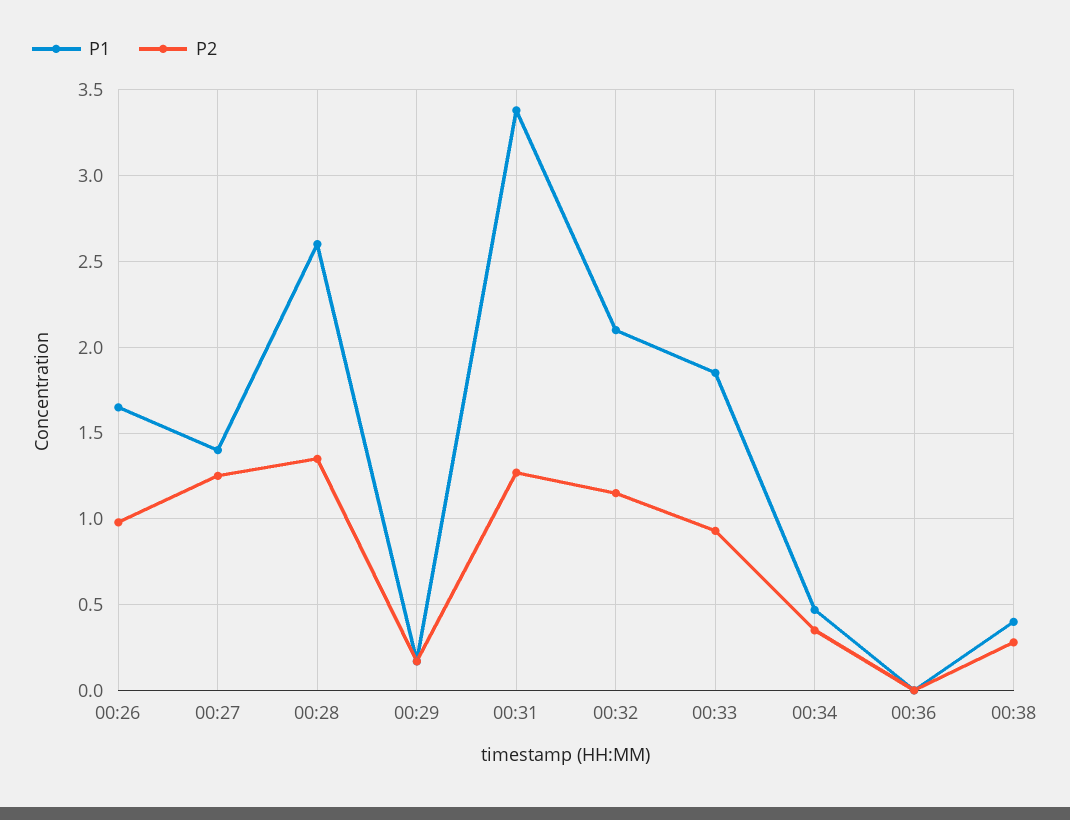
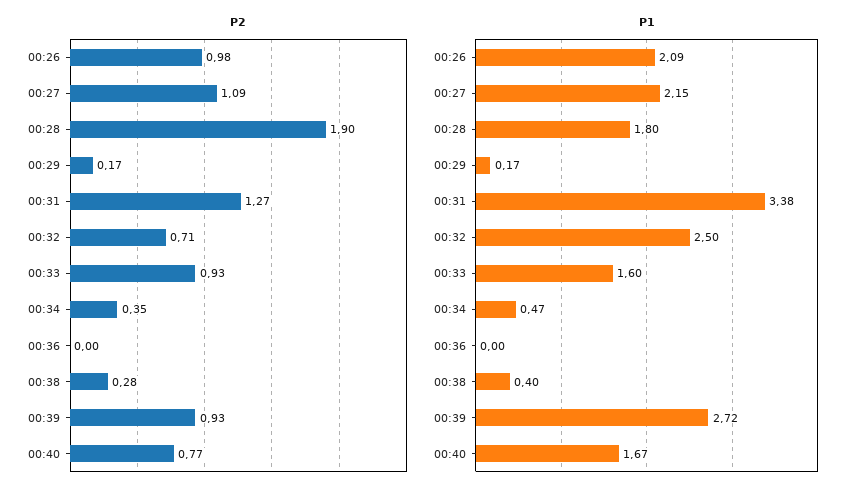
P1, 00:26: 1.65 -> 2.09
P1, 00:27: 1.4 -> 2.15
P2, 00:27: 1.25 -> 1.09
P1, 00:28: 2.6 -> 1.8
P2, 00:28: 1.35 -> 1.9
P1, 00:32: 2.1 -> 2.5
P2, 00:32: 1.15 -> 0.71
P1, 00:33: 1.85 -> 1.6
P2, 00:39: none -> 0.93
P2, 00:40: none -> 0.77
P1, 00:39: none -> 2.72
P1, 00:40: none -> 1.67

